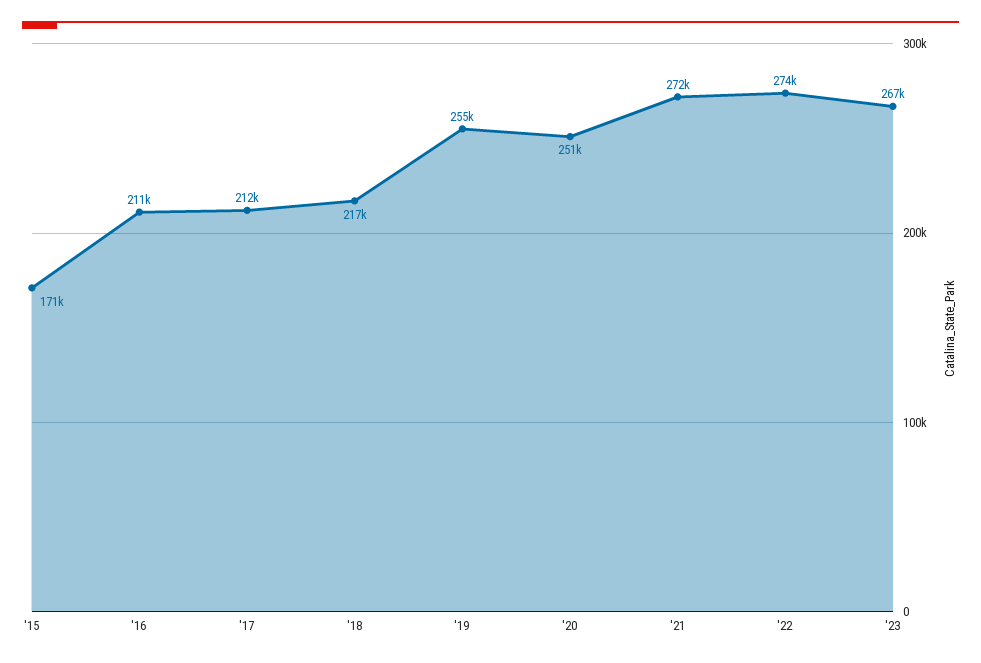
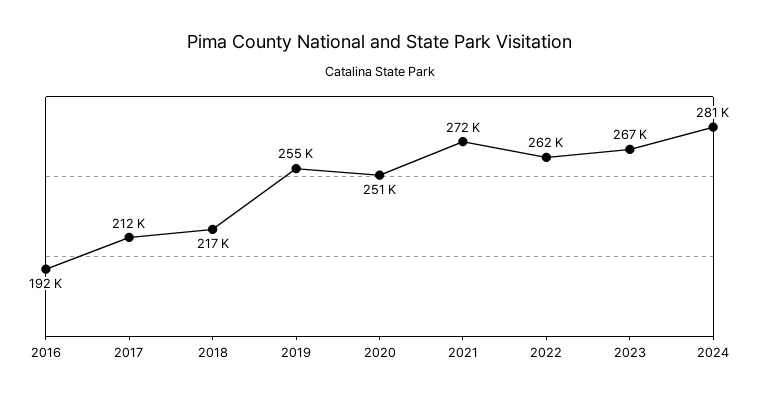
'15: 171000 -> none
'16: 211000 -> 192000
'22: 274000 -> 262000
2024: none -> 281000

